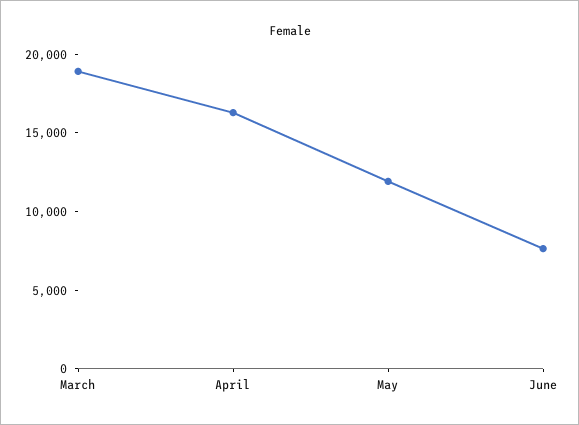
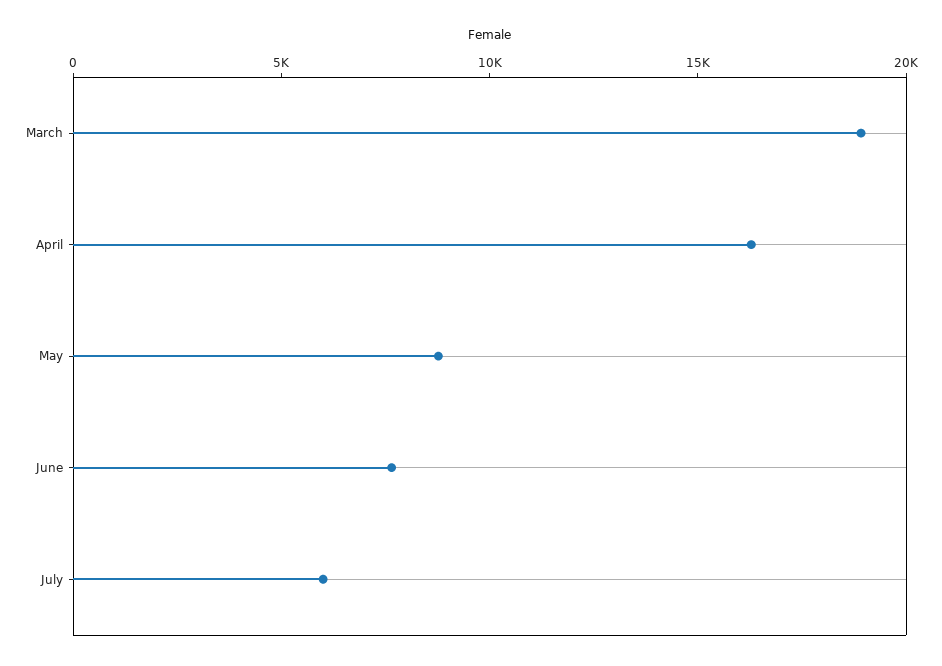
May: 12000 -> 9000
July: none -> 6000

